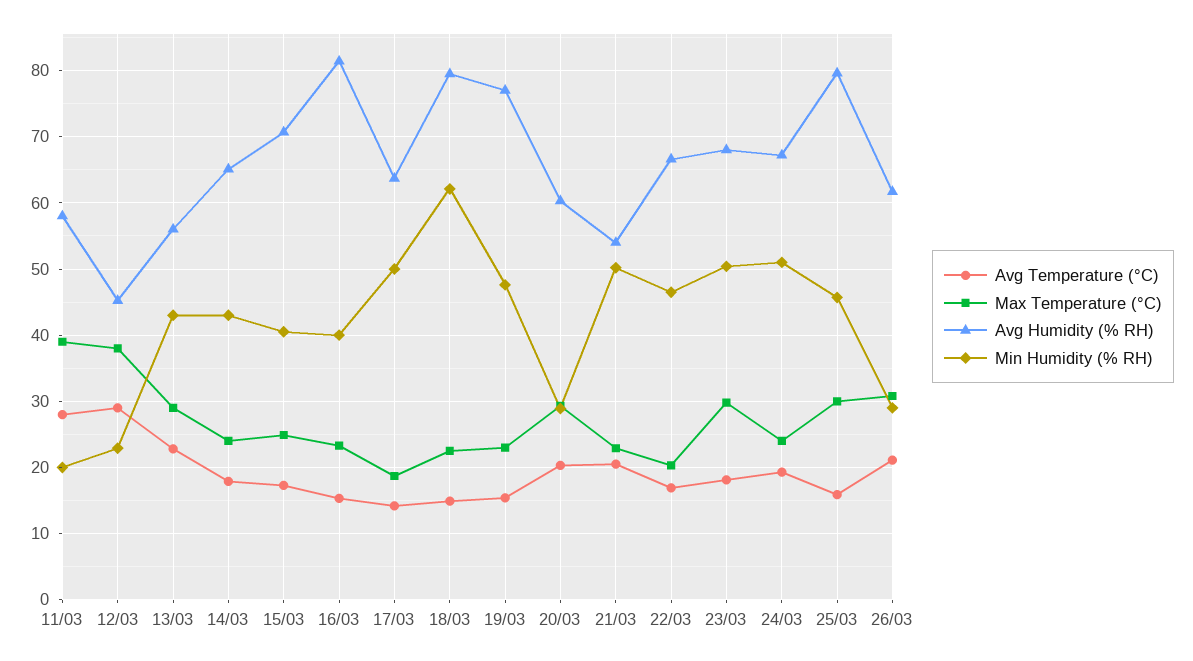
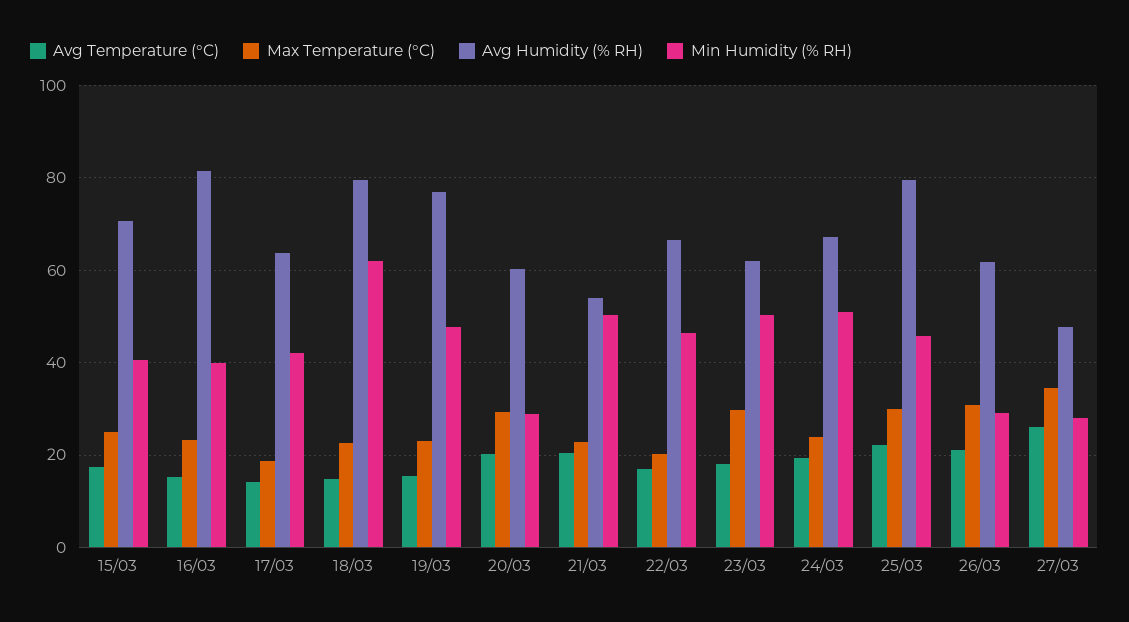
Avg Temperature (°C), 11/03: 28 -> none
Max Temperature (°C), 11/03: 39 -> none
Avg Humidity (% RH), 11/03: 58 -> none
Min Humidity (% RH), 11/03: 20 -> none
Avg Temperature (°C), 12/03: 29 -> none
Max Temperature (°C), 12/03: 38 -> none
Avg Humidity (% RH), 12/03: 45 -> none
Min Humidity (% RH), 12/03: 23 -> none
Avg Temperature (°C), 13/03: 23 -> none
Max Temperature (°C), 13/03: 29 -> none
Avg Humidity (% RH), 13/03: 56 -> none
Min Humidity (% RH), 13/03: 43 -> none
Avg Temperature (°C), 14/03: 18 -> none
Max Temperature (°C), 14/03: 24 -> none
Avg Humidity (% RH), 14/03: 65 -> none
Min Humidity (% RH), 14/03: 43 -> none
Min Humidity (% RH), 17/03: 50 -> 42
Avg Humidity (% RH), 23/03: 68 -> 62
Avg Temperature (°C), 25/03: 16 -> 22
Avg Temperature (°C), 27/03: none -> 26
Max Temperature (°C), 27/03: none -> 34
Avg Humidity (% RH), 27/03: none -> 48
Min Humidity (% RH), 27/03: none -> 28

